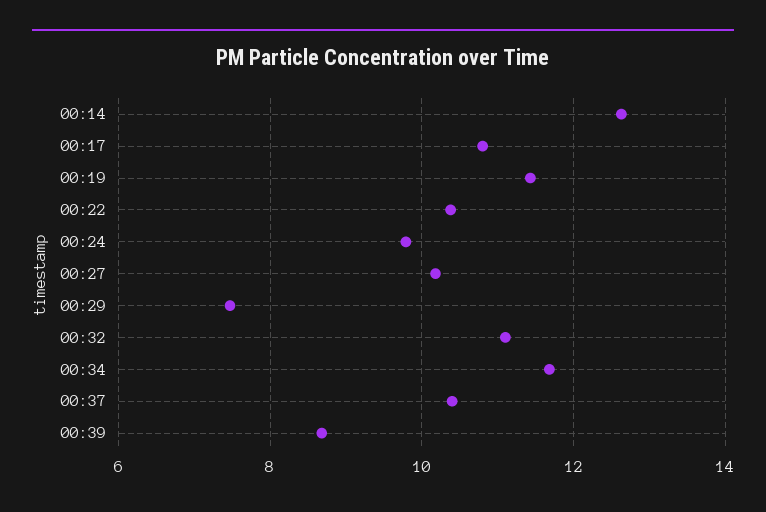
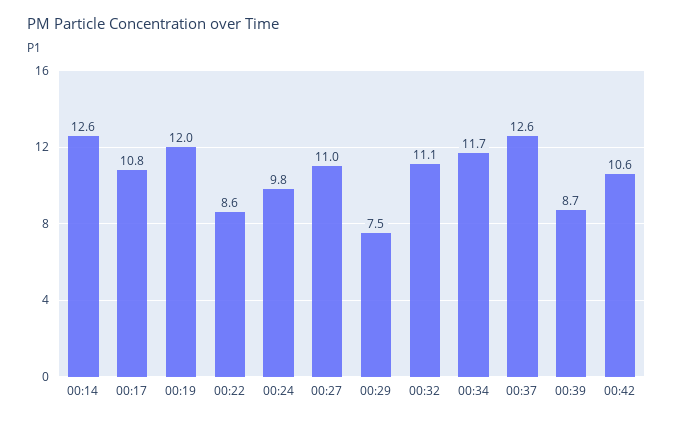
00:19: 11.4 -> 12
00:22: 10.4 -> 8.6
00:27: 10.2 -> 11
00:37: 10.4 -> 12.6
00:42: none -> 10.6

